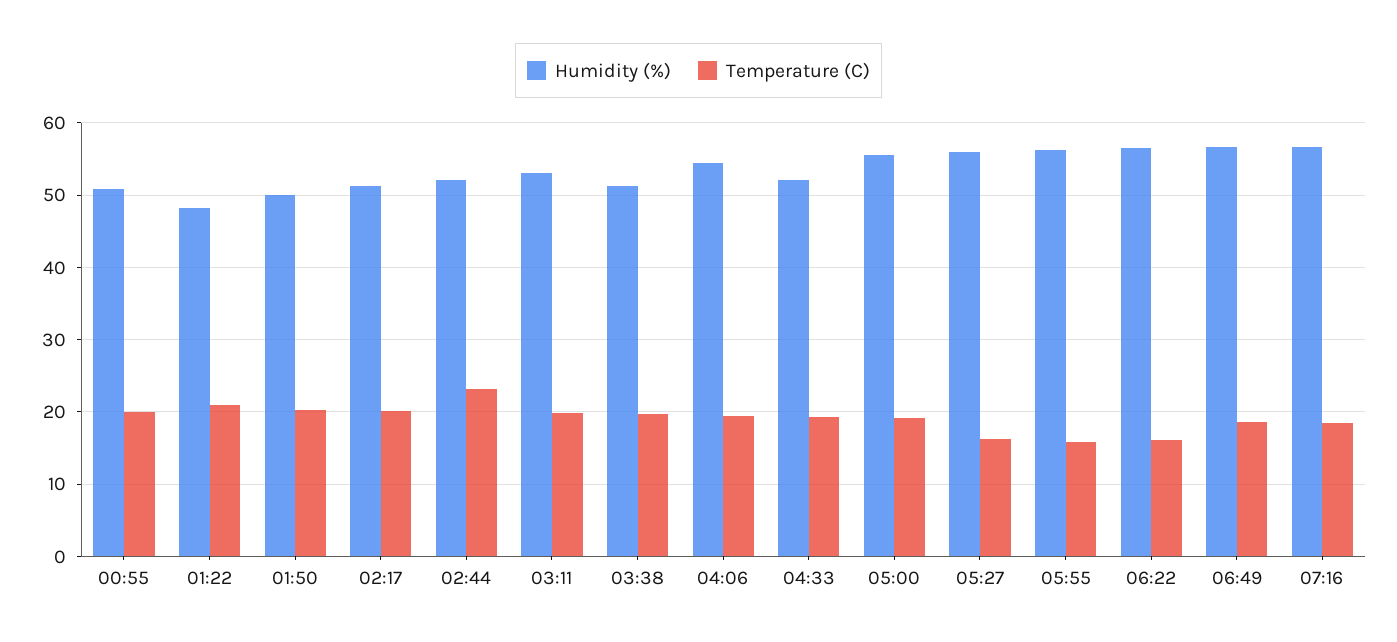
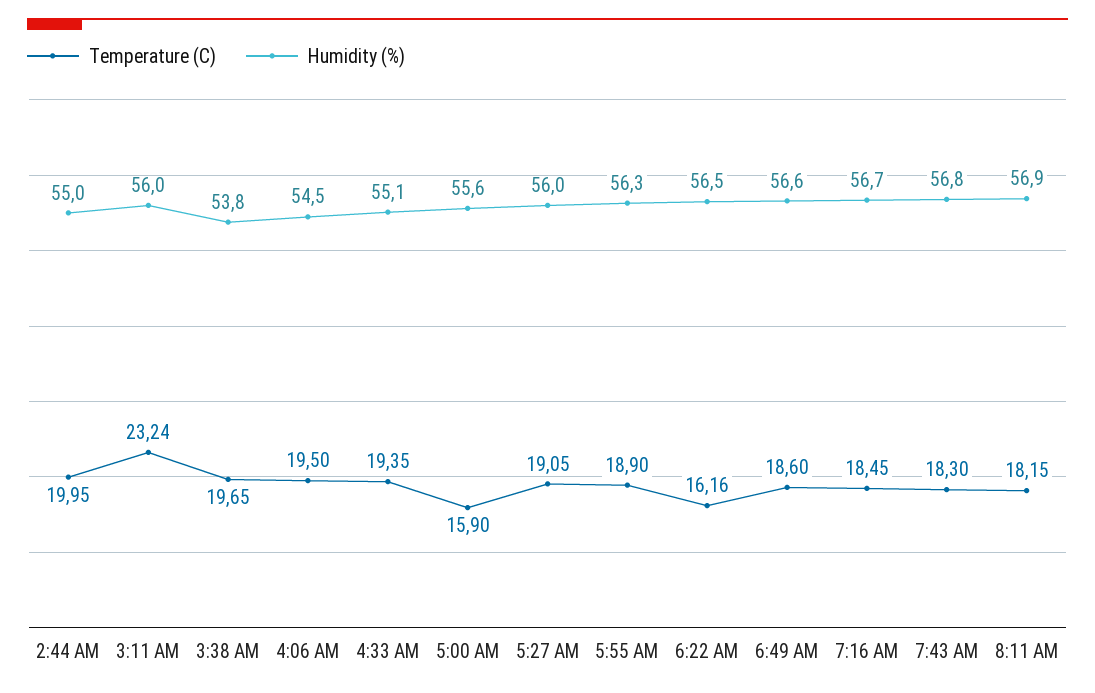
Humidity (%), 00:55: 51 -> none
Temperature (C), 00:55: 20 -> none
Humidity (%), 01:22: 48 -> none
Temperature (C), 01:22: 21 -> none
Humidity (%), 01:50: 50 -> none
Temperature (C), 01:50: 20 -> none
Humidity (%), 02:17: 51 -> none
Temperature (C), 02:17: 20 -> none
Humidity (%), 02:44: 52 -> 55
Temperature (C), 02:44: 23 -> 19.95
Humidity (%), 03:11: 53 -> 56
Temperature (C), 03:11: 20 -> 23.24
Humidity (%), 03:38: 51 -> 53.8
Humidity (%), 04:33: 52 -> 55.1
Temperature (C), 05:00: 19 -> 15.9
Temperature (C), 05:27: 16 -> 19.05
Temperature (C), 05:55: 16 -> 18.9
Temperature (C), 7:43 AM: none -> 18.3
Humidity (%), 7:43 AM: none -> 56.8
Temperature (C), 8:11 AM: none -> 18.15
Humidity (%), 8:11 AM: none -> 56.9

